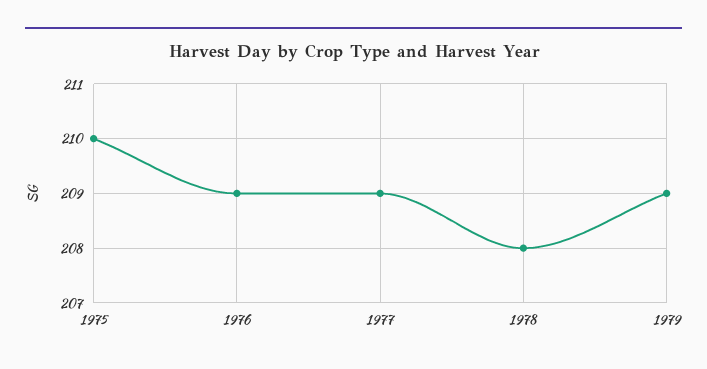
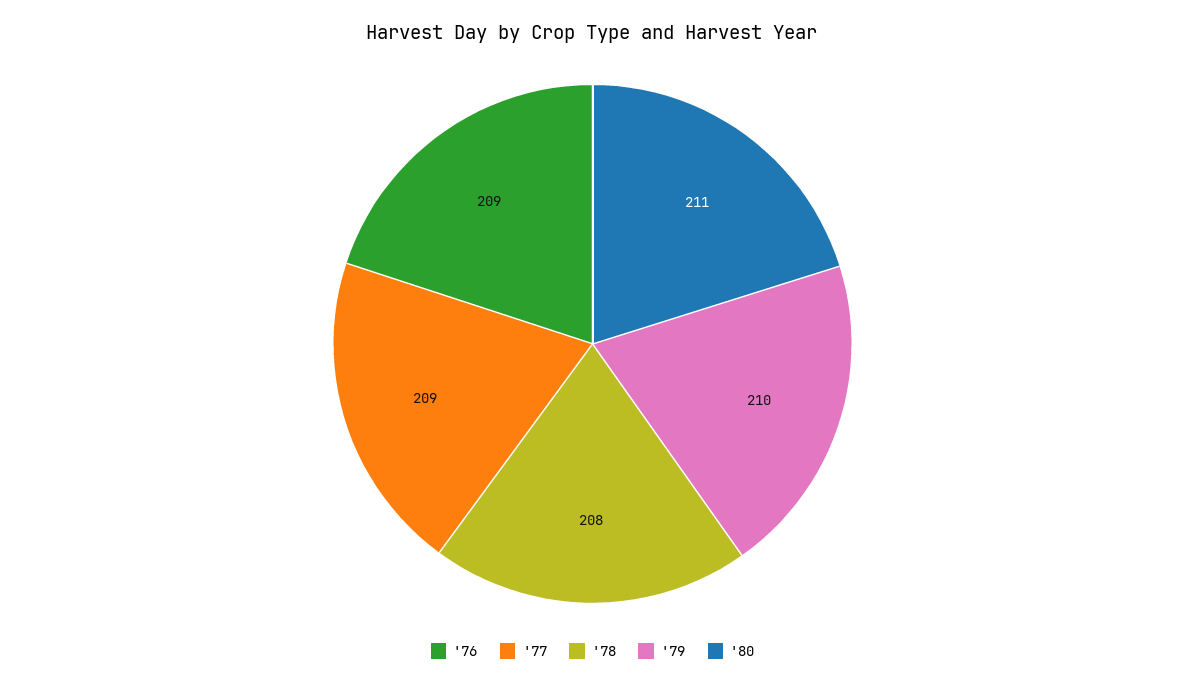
1975: 210 -> none
1979: 209 -> 210
'80: none -> 211

